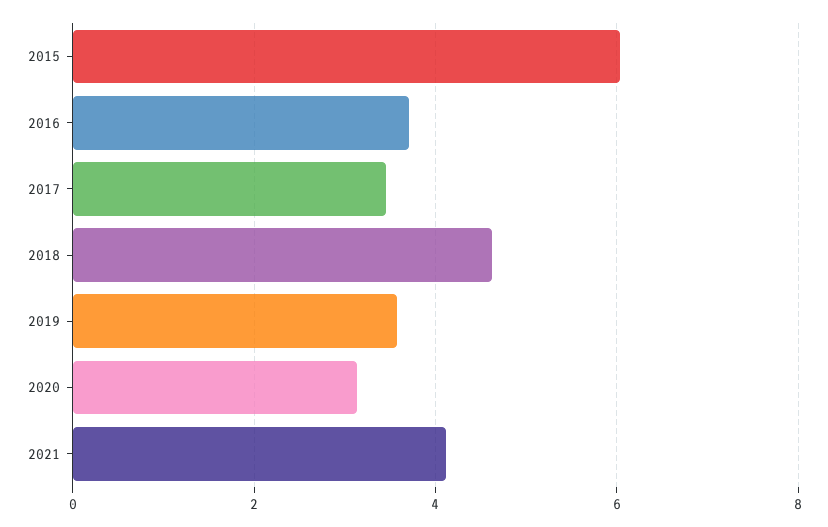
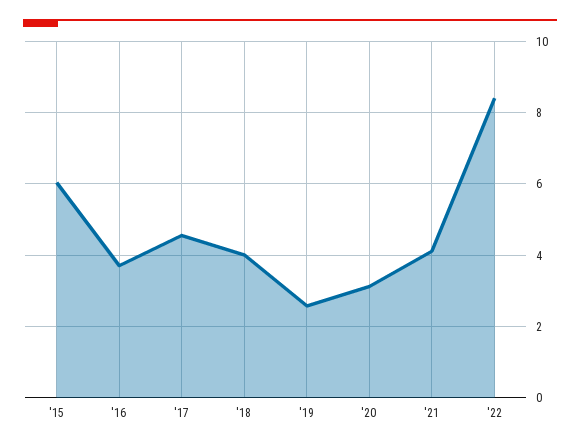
2017: 3.4 -> 4.6
2018: 4.6 -> 4
2019: 3.6 -> 2.6
'22: none -> 8.4

